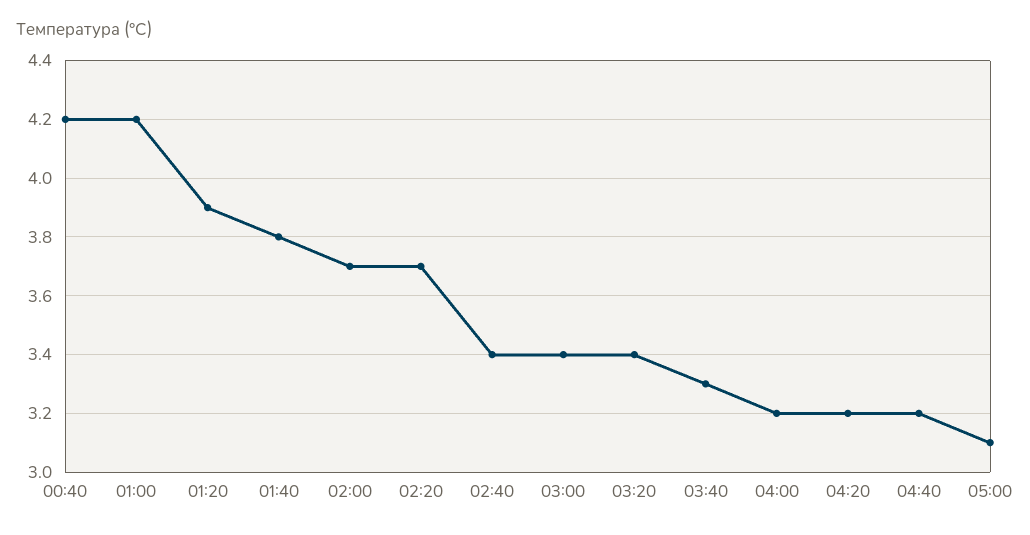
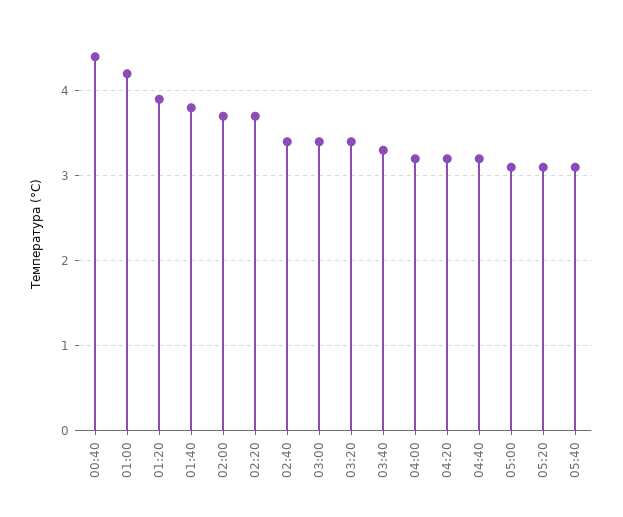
00:40: 4.2 -> 4.4
05:20: none -> 3.1
05:40: none -> 3.1

